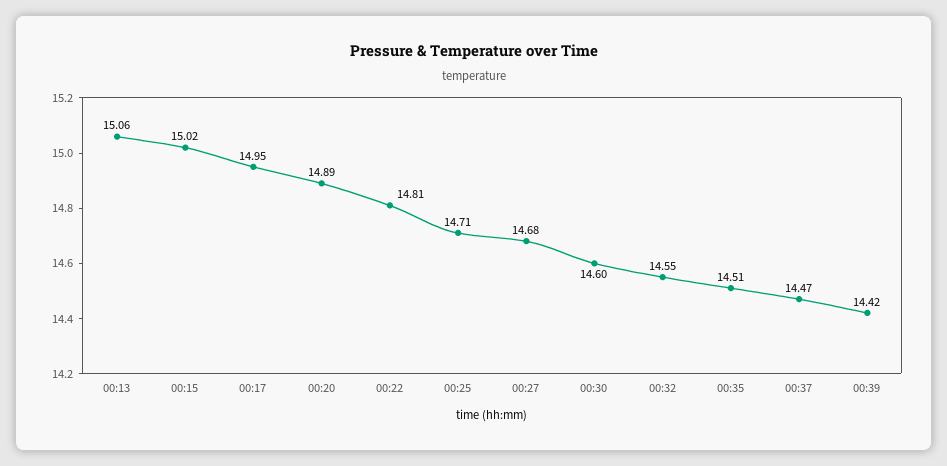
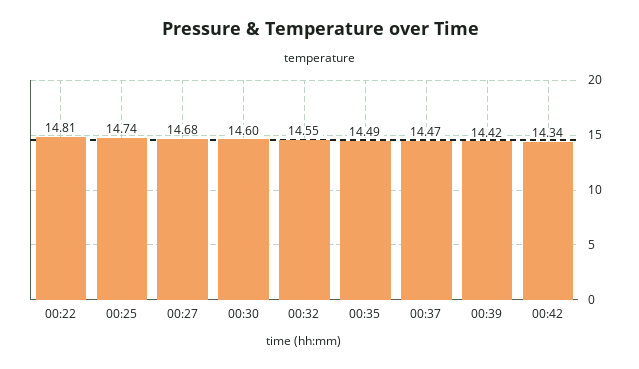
00:13: 15.06 -> none
00:15: 15.02 -> none
00:17: 14.95 -> none
00:20: 14.89 -> none
00:25: 14.71 -> 14.74
00:35: 14.51 -> 14.49
00:42: none -> 14.34

